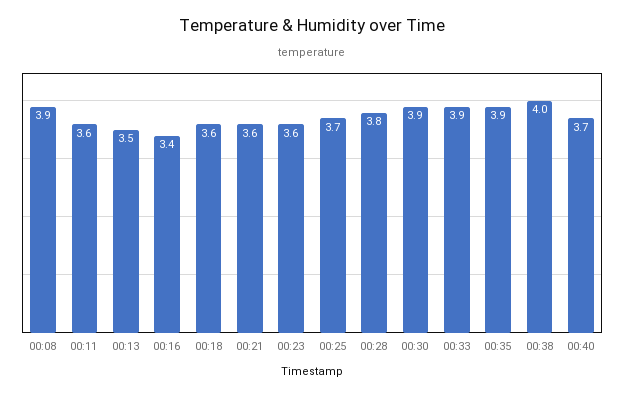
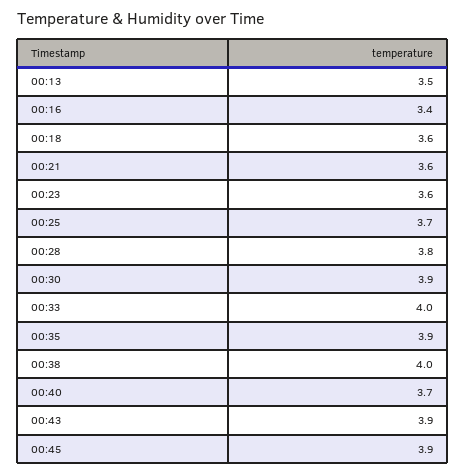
00:08: 3.9 -> none
00:11: 3.6 -> none
00:33: 3.9 -> 4
00:43: none -> 3.9
00:45: none -> 3.9

